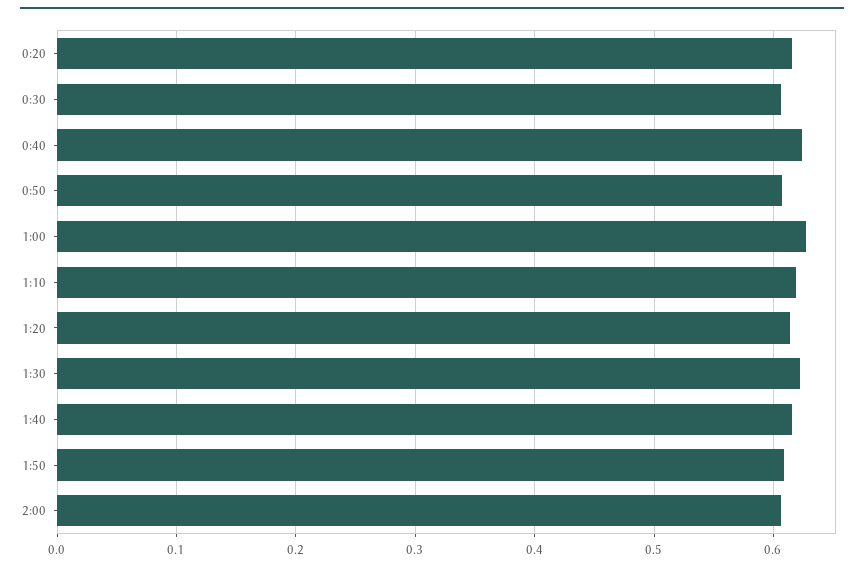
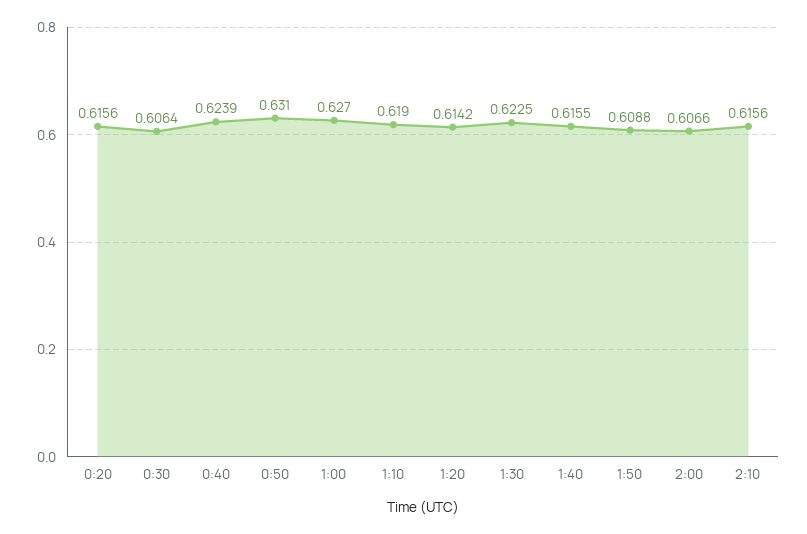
0:50: 0.61 -> 0.631
2:10: none -> 0.6156

